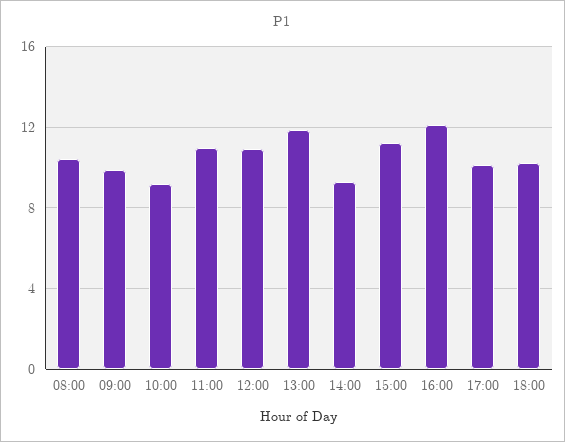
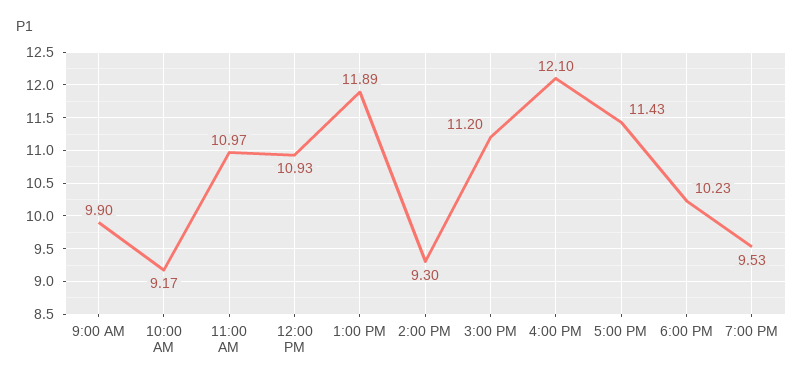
08:00: 10.5 -> none
17:00: 10 -> 11.43
7:00 PM: none -> 9.53

